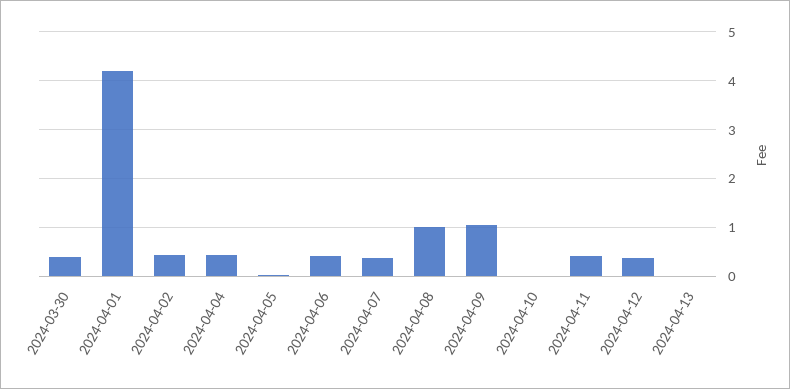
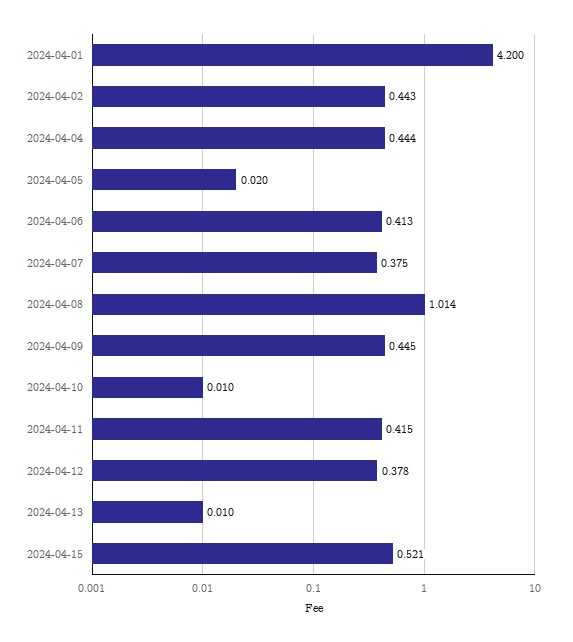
2024-03-30: 0.4 -> none
2024-04-09: 1 -> 0.445
2024-04-15: none -> 0.521

